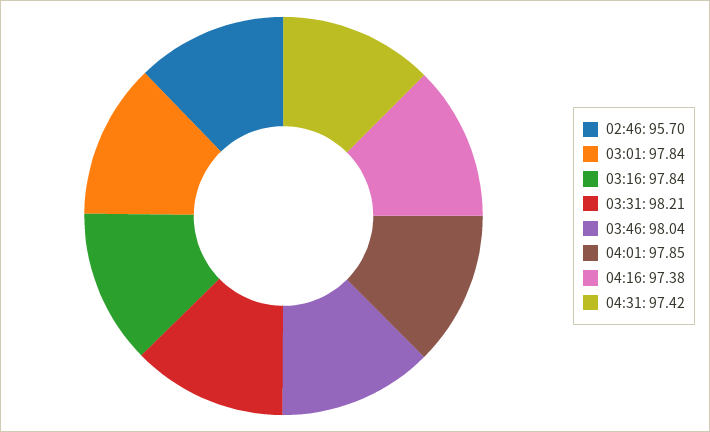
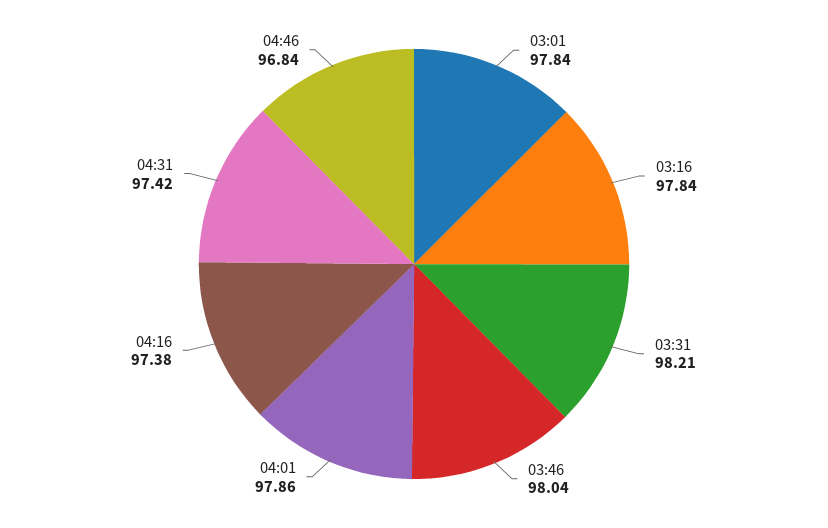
02:46: 95.7 -> none
04:01: 97.85 -> 97.86
04:46: none -> 96.84

